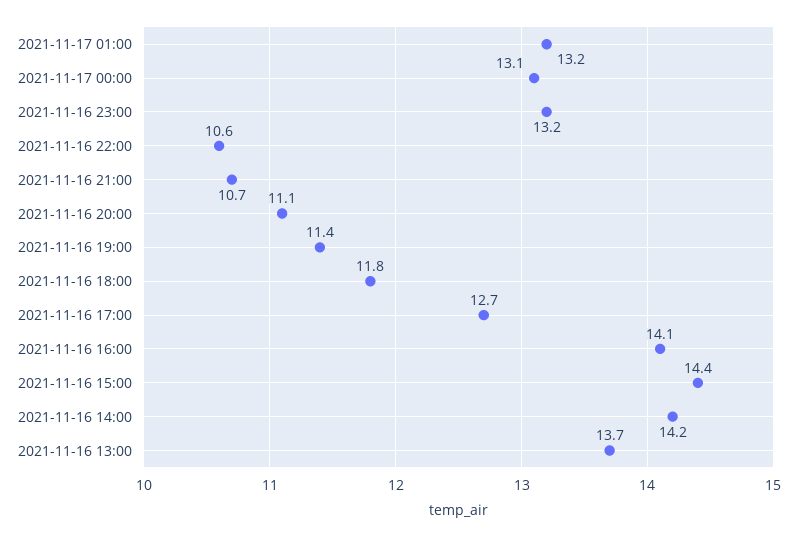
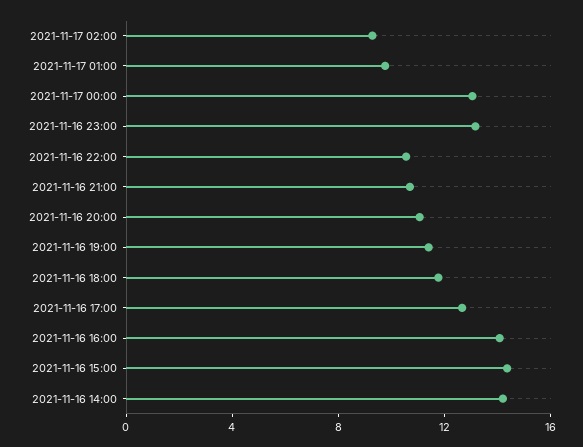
2021-11-17 01:00: 13.2 -> 10
2021-11-16 13:00: 13.7 -> none
2021-11-17 02:00: none -> 9

